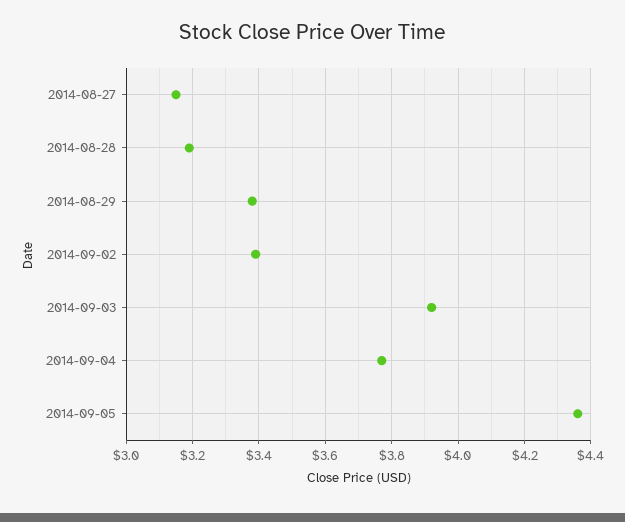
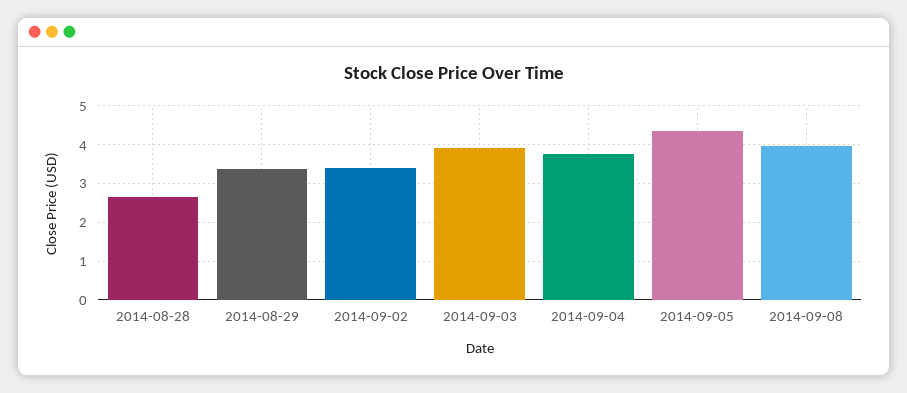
2014-08-27: 3.15 -> none
2014-08-28: 3.2 -> 2.6
2014-09-08: none -> 4

